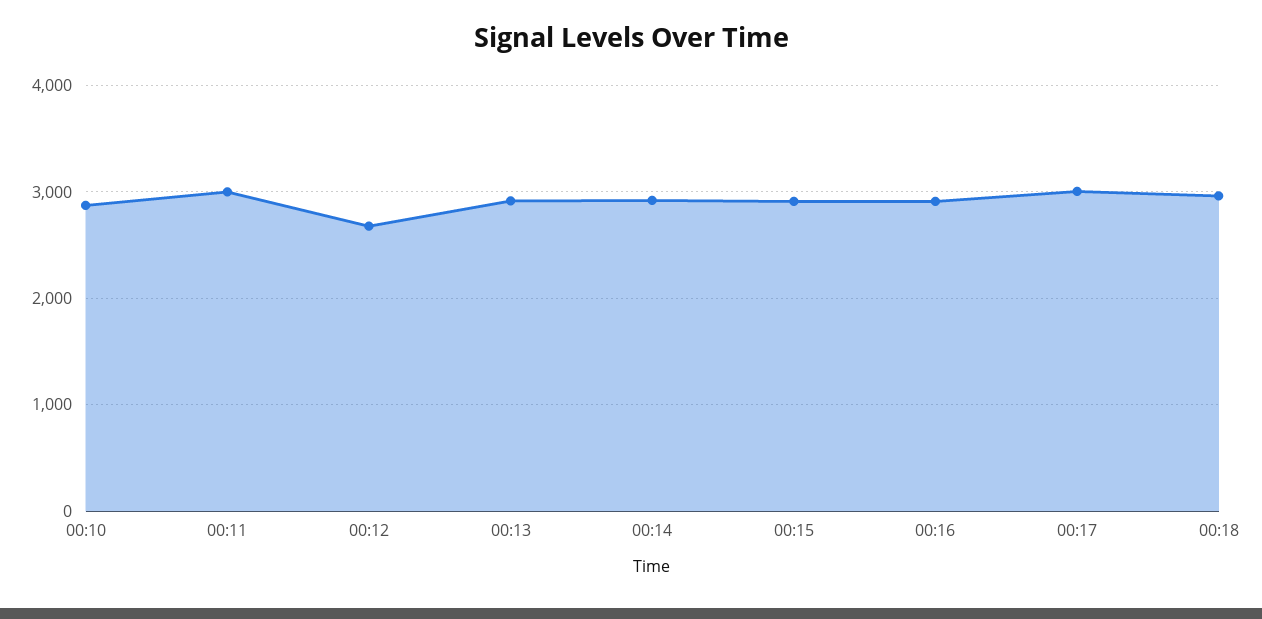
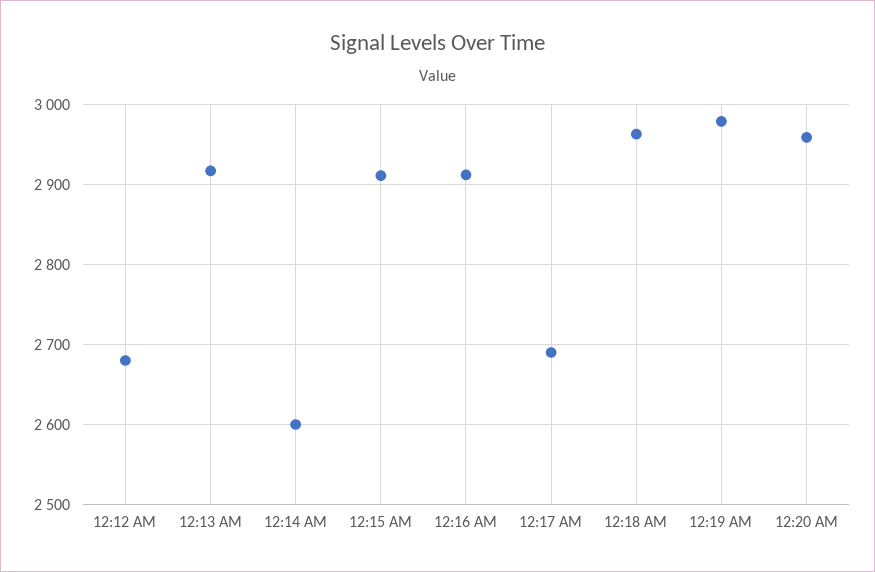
00:10: 2900 -> none
00:11: 3000 -> none
00:14: 2900 -> 2600
00:17: 3000 -> 2690
12:19 AM: none -> 2980
12:20 AM: none -> 2960

